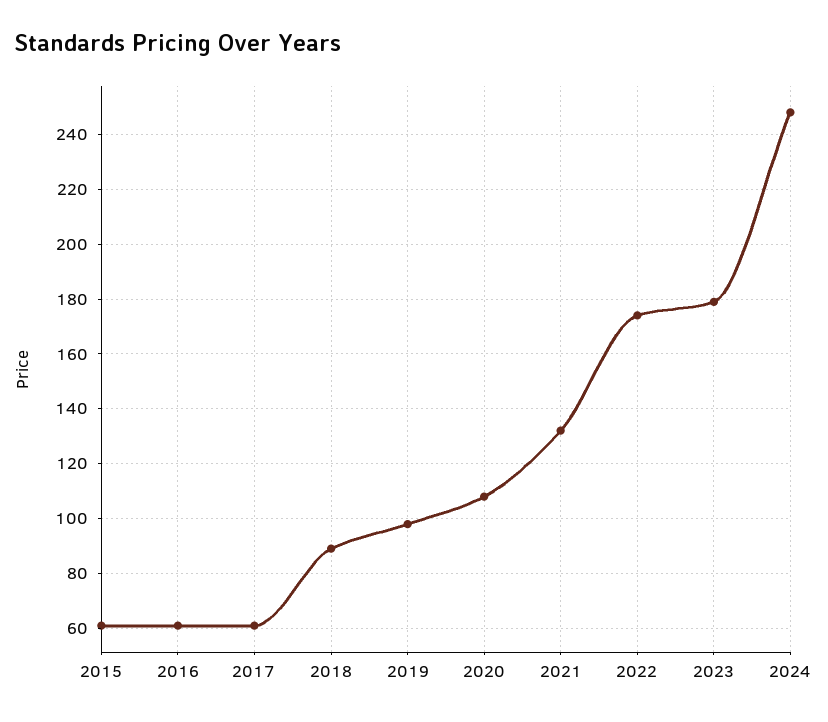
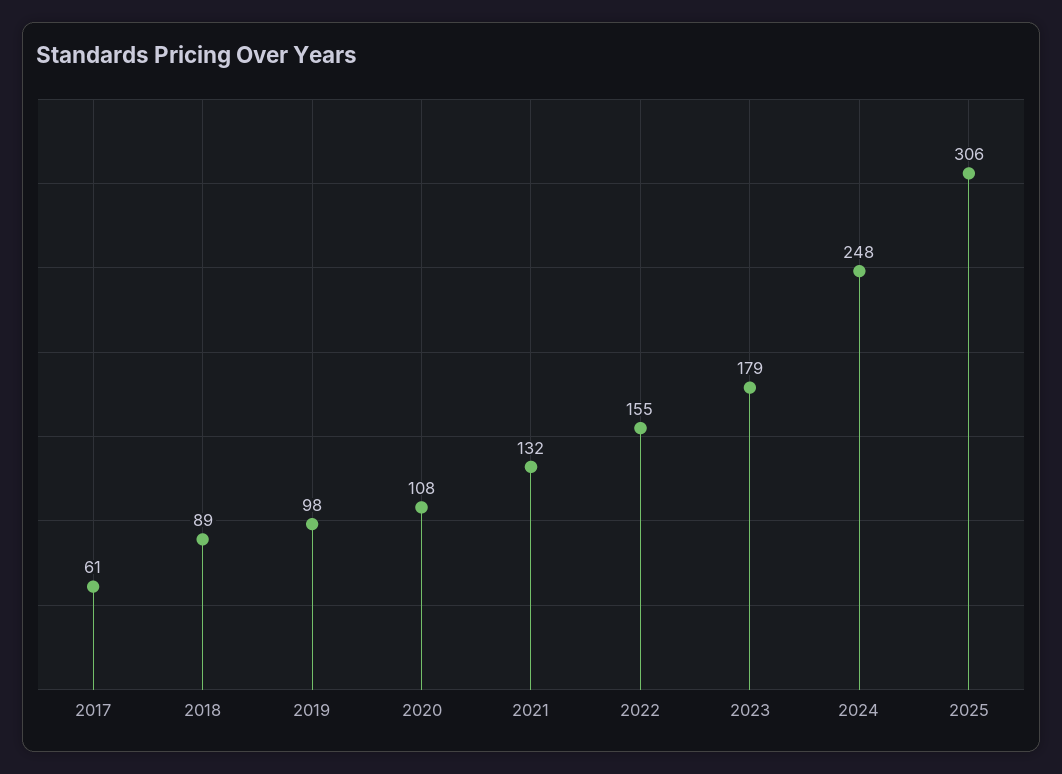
2015: 60 -> none
2016: 60 -> none
2022: 175 -> 155
2025: none -> 306

